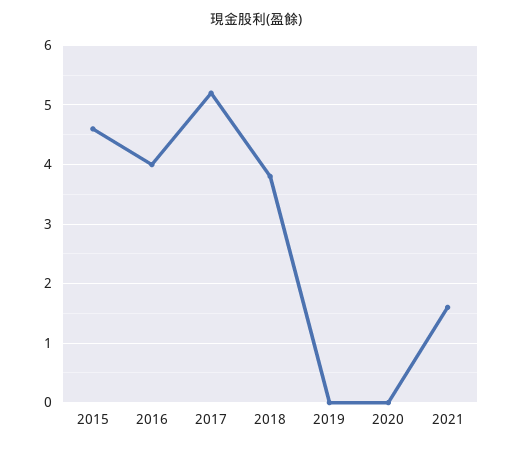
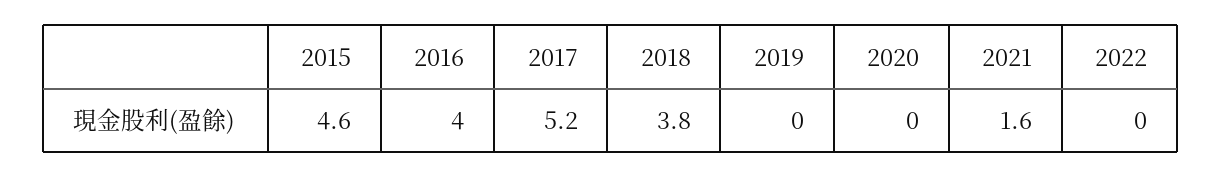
2022: none -> 0

